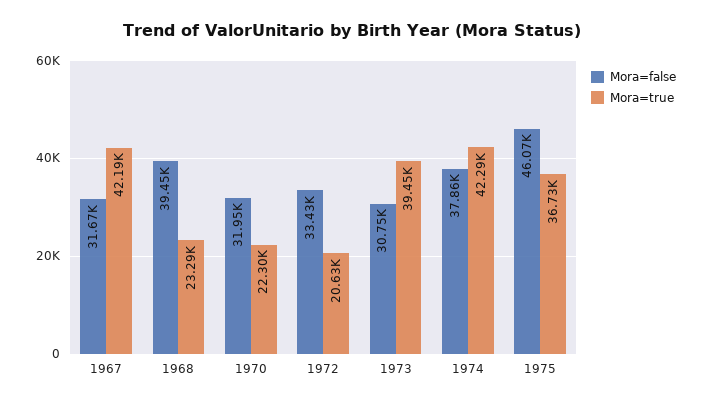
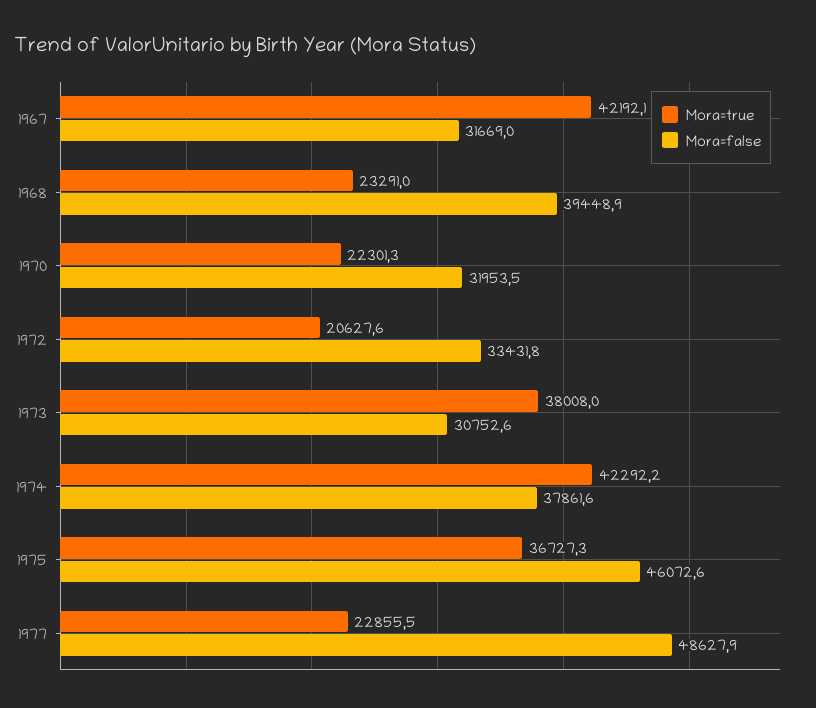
Mora=true, 1973: 39450 -> 38008
Mora=true, 1977: none -> 22855.5
Mora=false, 1977: none -> 48627.9

